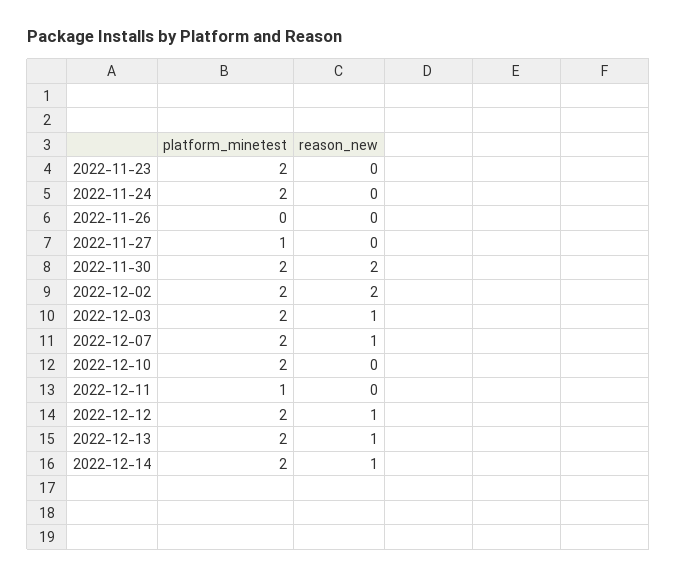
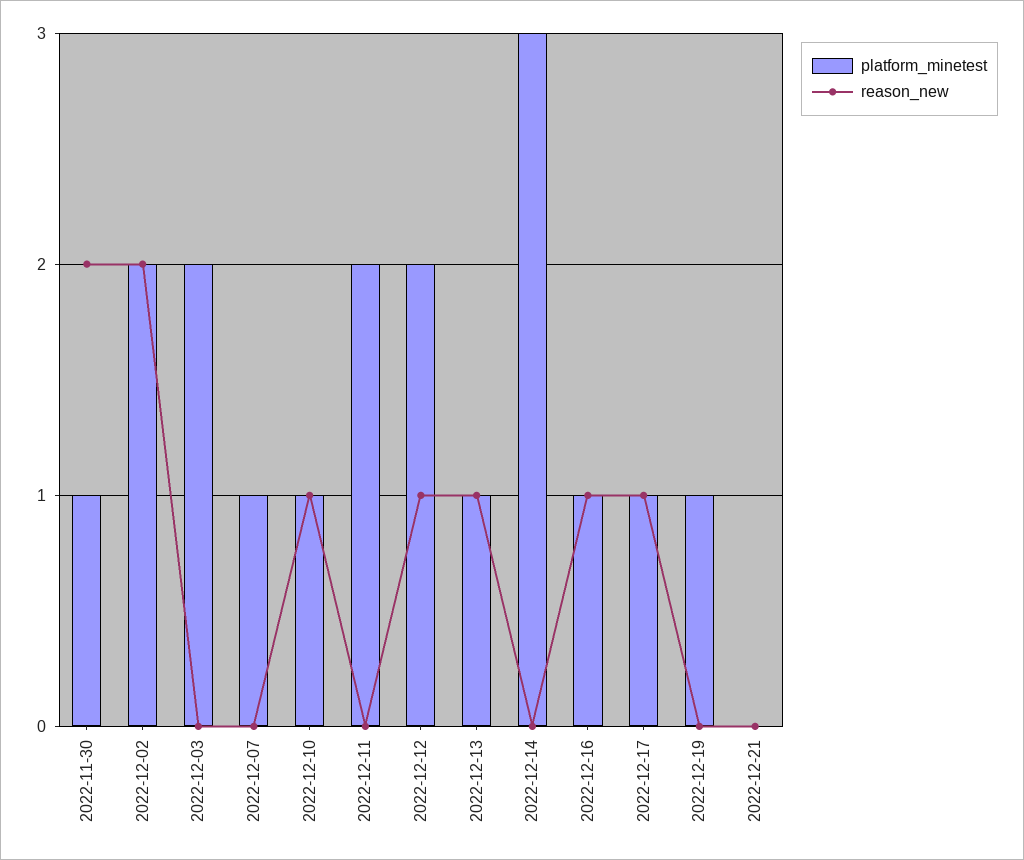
platform_minetest, 2022-11-23: 2 -> none
reason_new, 2022-11-23: 0 -> none
platform_minetest, 2022-11-24: 2 -> none
reason_new, 2022-11-24: 0 -> none
platform_minetest, 2022-11-26: 0 -> none
reason_new, 2022-11-26: 0 -> none
platform_minetest, 2022-11-27: 1 -> none
reason_new, 2022-11-27: 0 -> none
platform_minetest, 2022-11-30: 2 -> 1
reason_new, 2022-12-03: 1 -> 0
platform_minetest, 2022-12-07: 2 -> 1
reason_new, 2022-12-07: 1 -> 0
platform_minetest, 2022-12-10: 2 -> 1
reason_new, 2022-12-10: 0 -> 1
platform_minetest, 2022-12-11: 1 -> 2
platform_minetest, 2022-12-13: 2 -> 1
platform_minetest, 2022-12-14: 2 -> 3
reason_new, 2022-12-14: 1 -> 0
platform_minetest, 2022-12-16: none -> 1
reason_new, 2022-12-16: none -> 1
platform_minetest, 2022-12-17: none -> 1
reason_new, 2022-12-17: none -> 1
platform_minetest, 2022-12-19: none -> 1
reason_new, 2022-12-19: none -> 0
platform_minetest, 2022-12-21: none -> 0
reason_new, 2022-12-21: none -> 0

